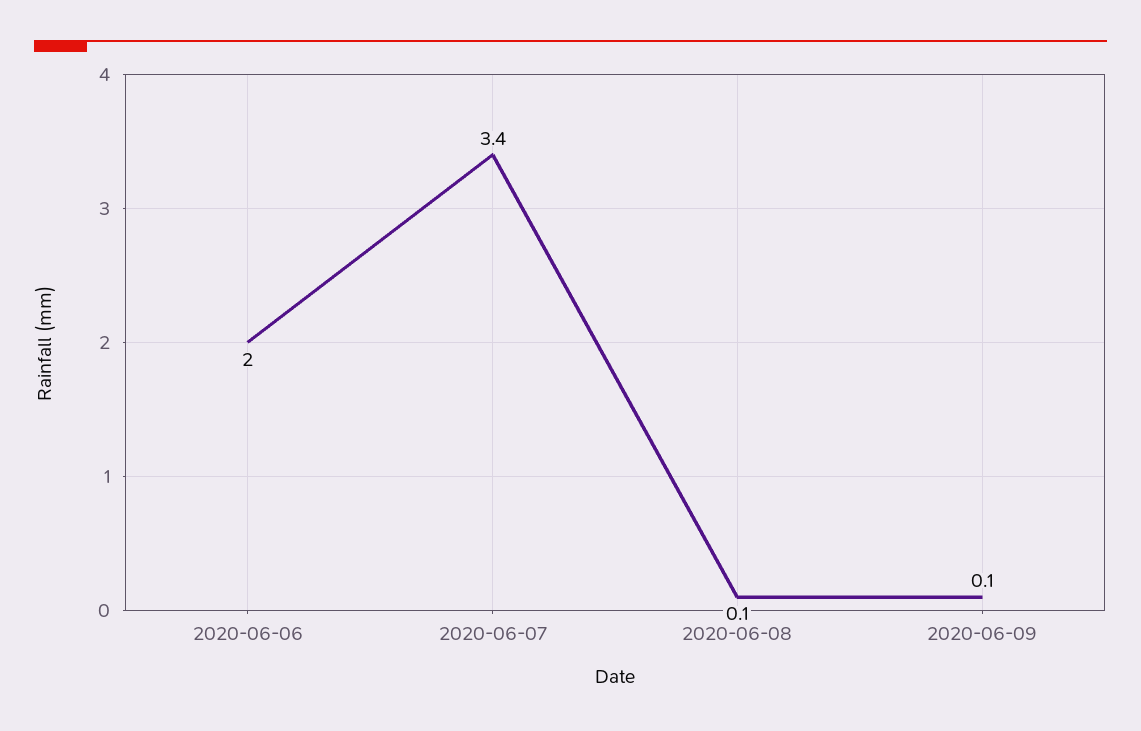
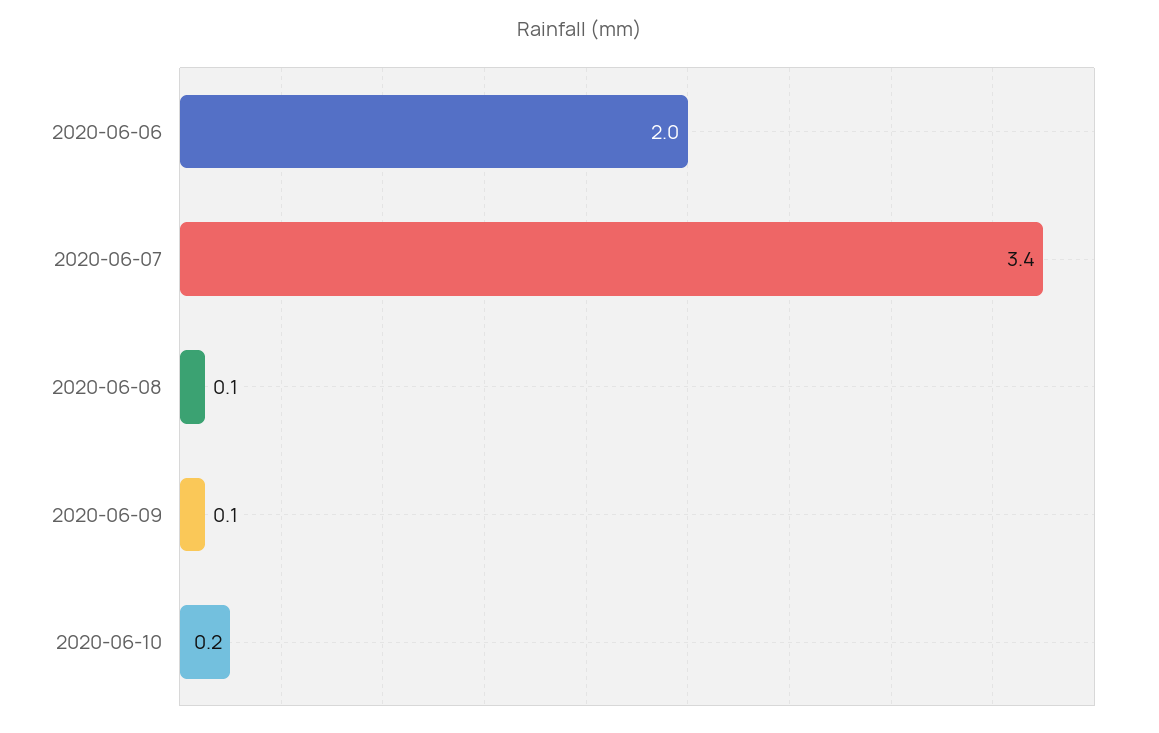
2020-06-10: none -> 0.2

